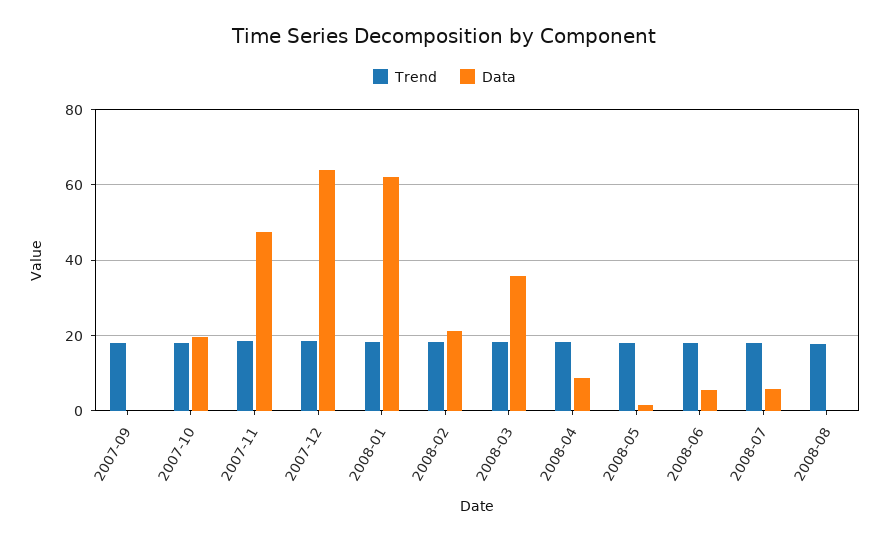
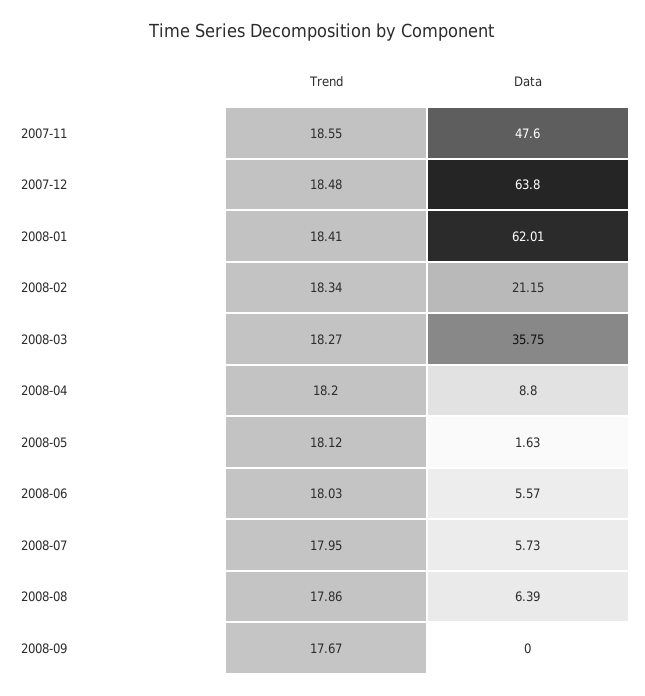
Trend, 2007-09: 18 -> none
Data, 2007-09: 0 -> none
Trend, 2007-10: 18 -> none
Data, 2007-10: 20 -> none
Data, 2008-08: 0 -> 6.39
Trend, 2008-09: none -> 17.67
Data, 2008-09: none -> 0

